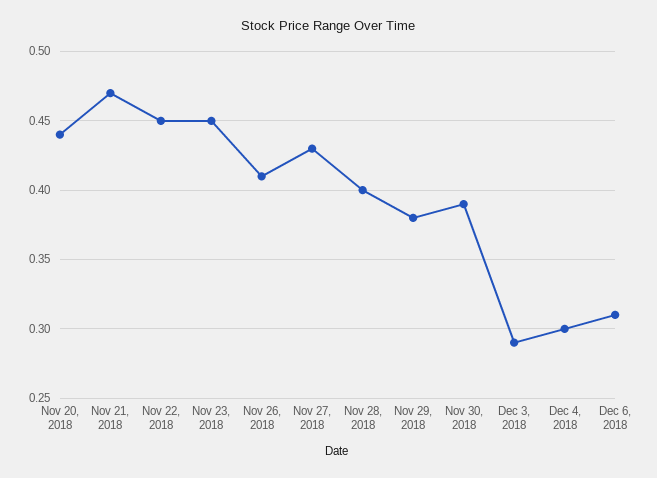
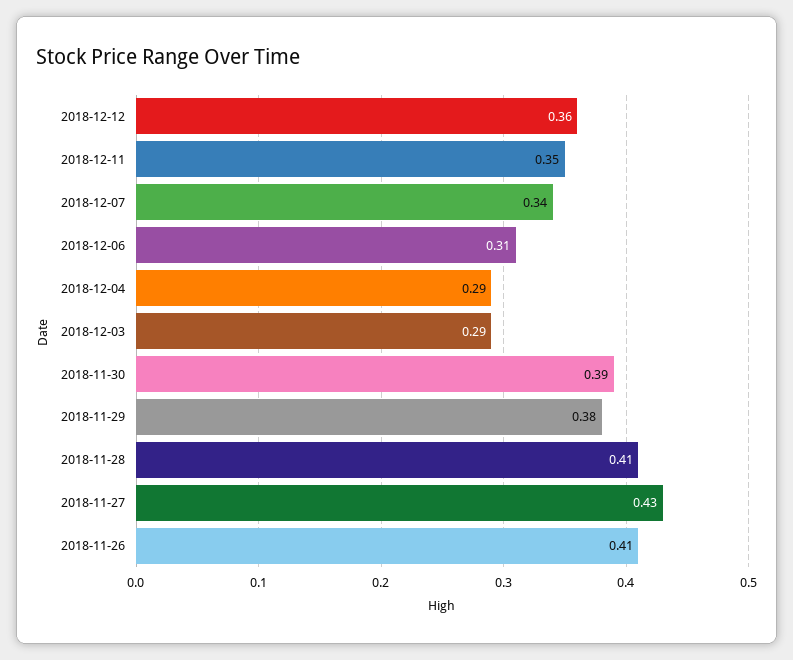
Nov 20, 2018: 0.44 -> none
Nov 21, 2018: 0.47 -> none
Nov 22, 2018: 0.45 -> none
Nov 23, 2018: 0.45 -> none
Nov 28, 2018: 0.4 -> 0.41
Dec 4, 2018: 0.3 -> 0.29
2018-12-12: none -> 0.36
2018-12-11: none -> 0.35
2018-12-07: none -> 0.34

